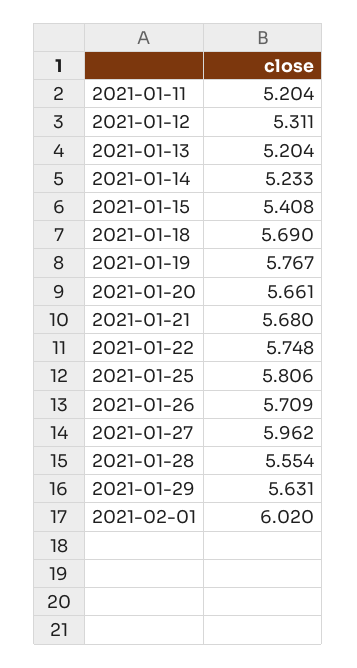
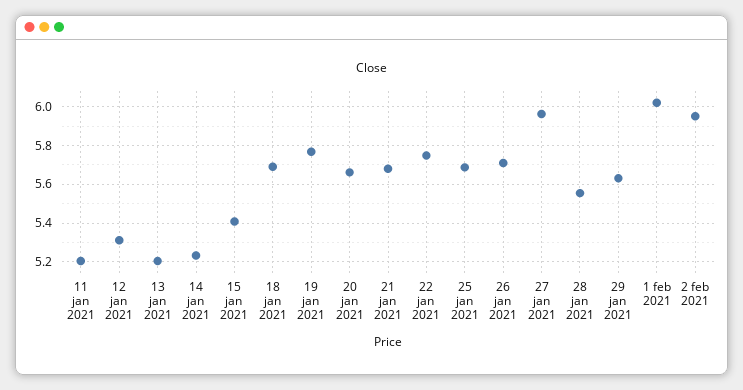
2021-01-25: 5.806 -> 5.7
2 feb 2021: none -> 5.95

